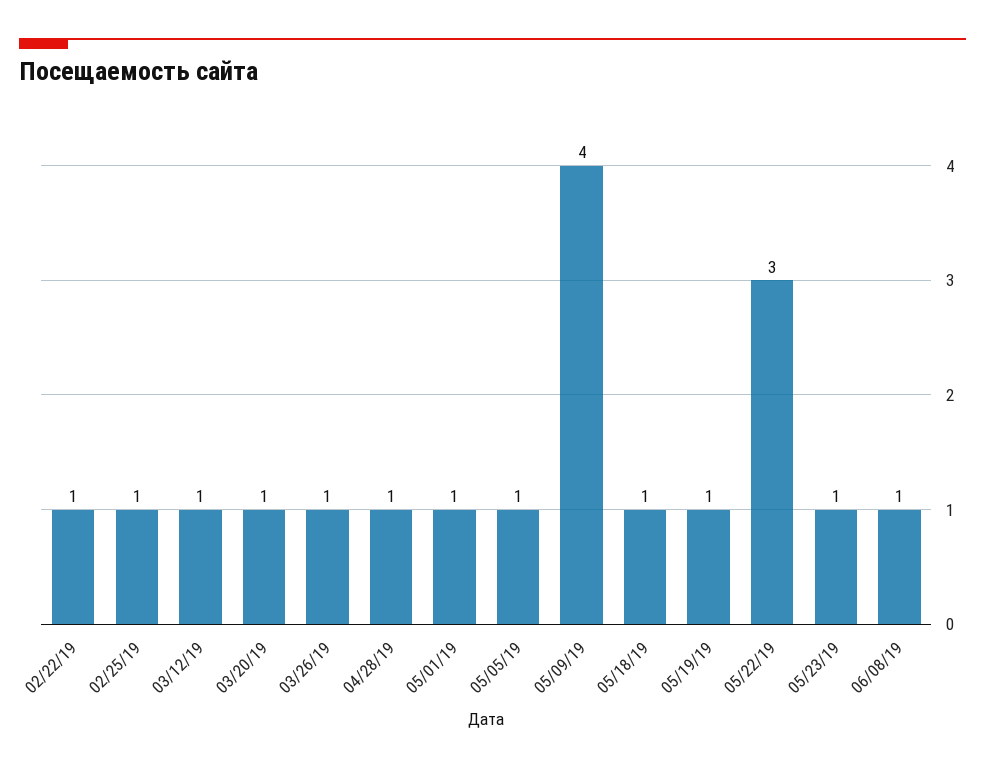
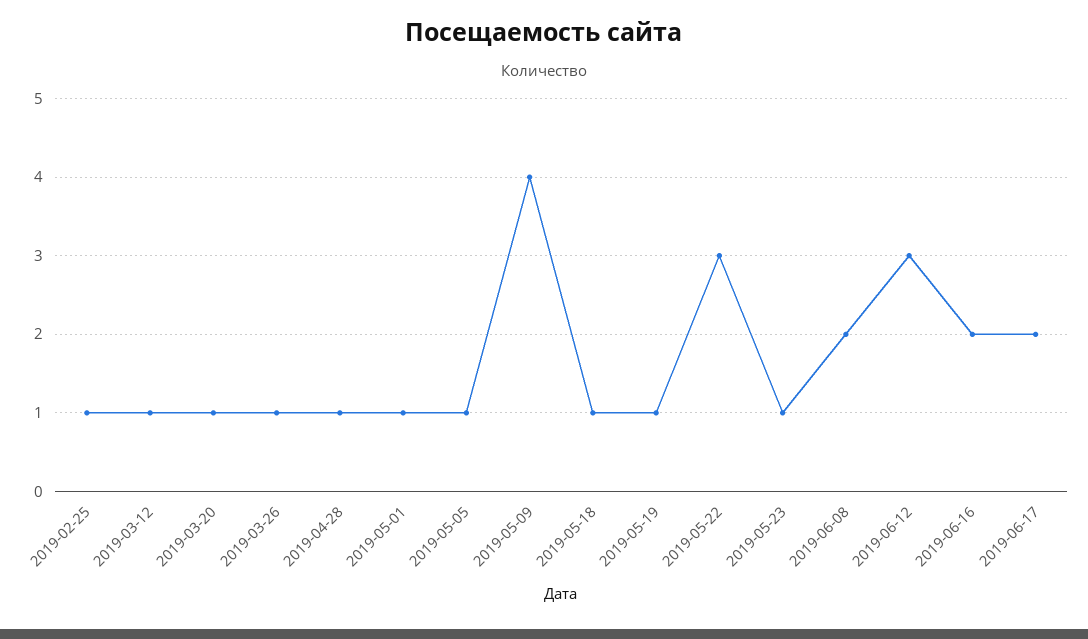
02/22/19: 1 -> none
06/08/19: 1 -> 2
2019-06-12: none -> 3
2019-06-16: none -> 2
2019-06-17: none -> 2

